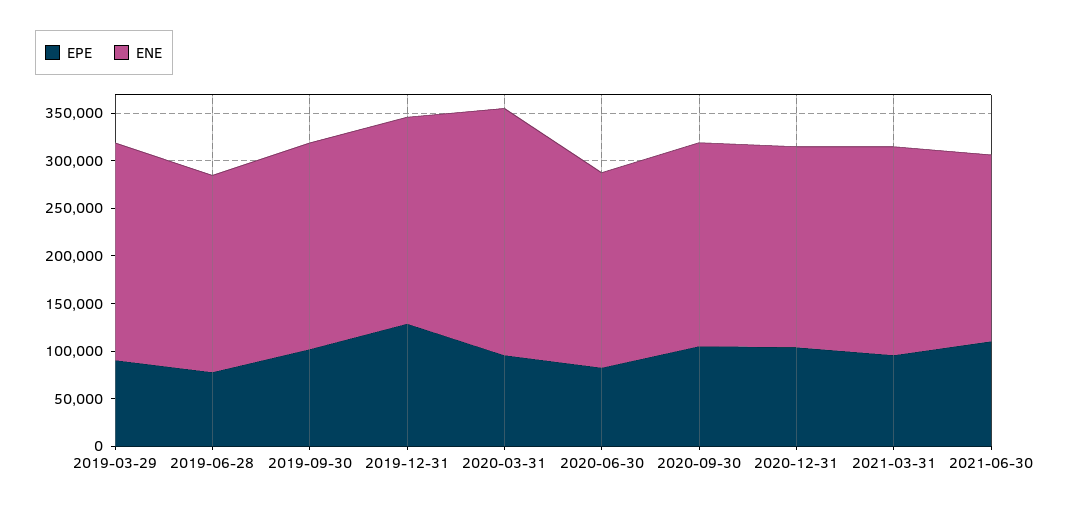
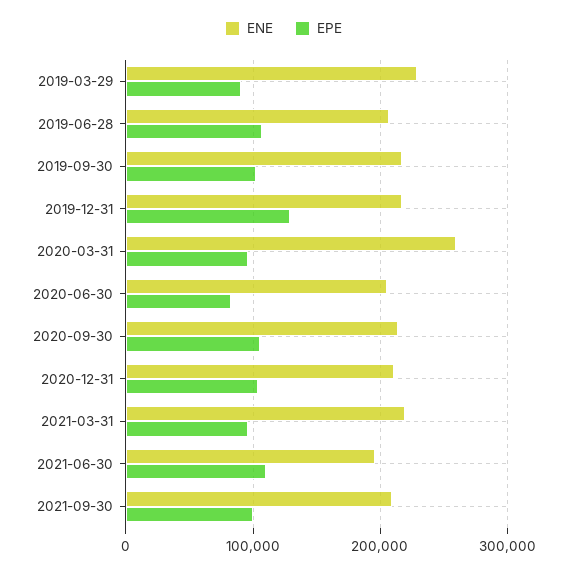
EPE, 2019-06-28: 80000 -> 110000
ENE, 2021-09-30: none -> 210000
EPE, 2021-09-30: none -> 100000

